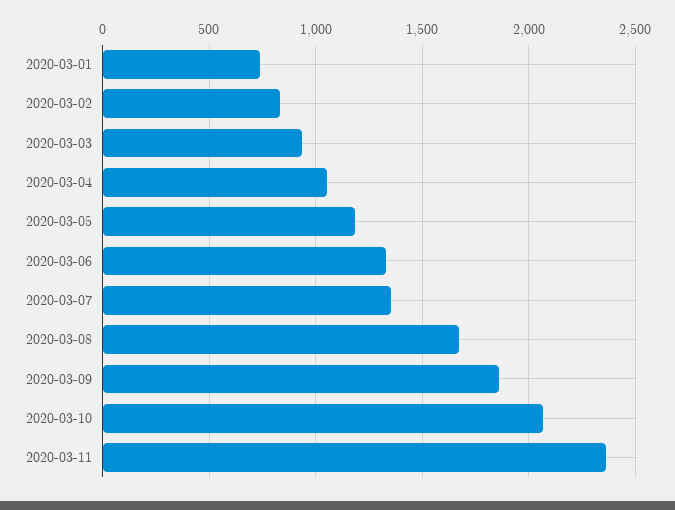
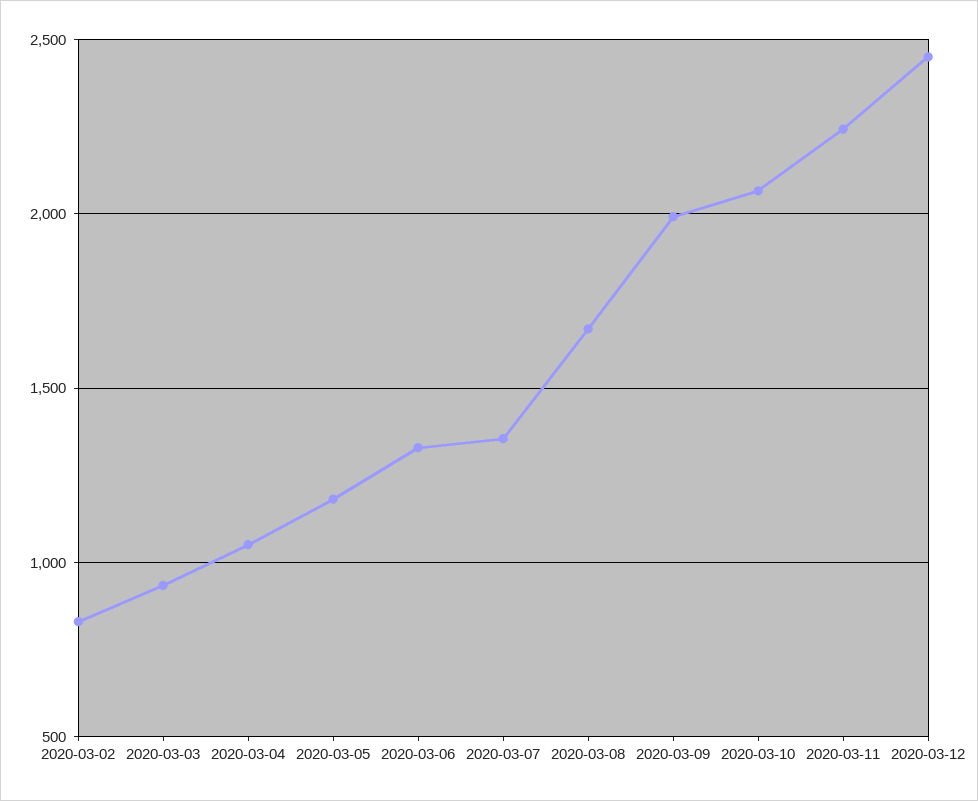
2020-03-01: 750 -> none
2020-03-09: 1850 -> 2000
2020-03-11: 2350 -> 2250
2020-03-12: none -> 2450

